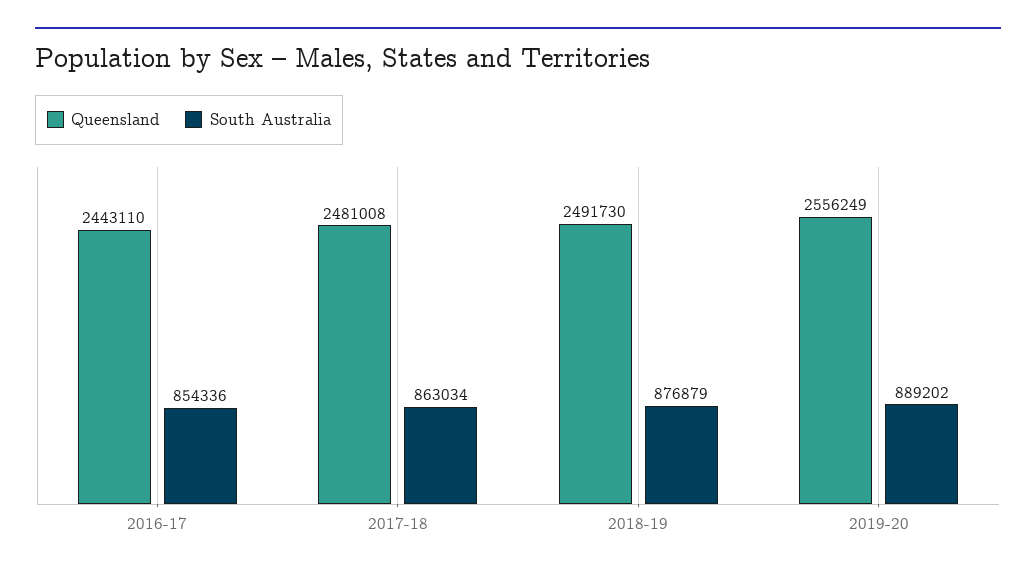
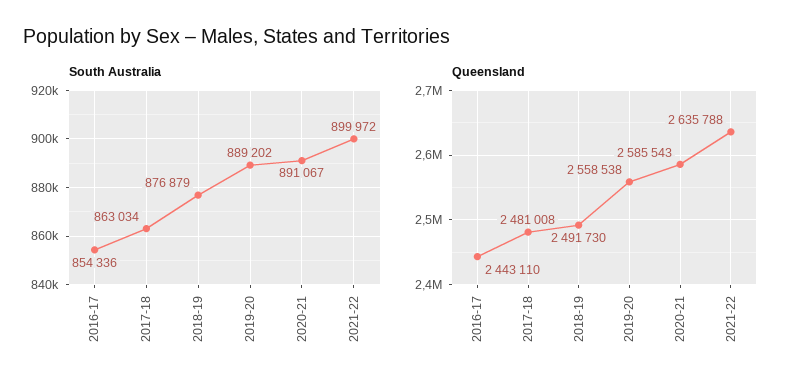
Queensland, 2019-20: 2556249 -> 2558538
South Australia, 2020-21: none -> 891067
South Australia, 2021-22: none -> 899972
Queensland, 2020-21: none -> 2585543
Queensland, 2021-22: none -> 2635788

